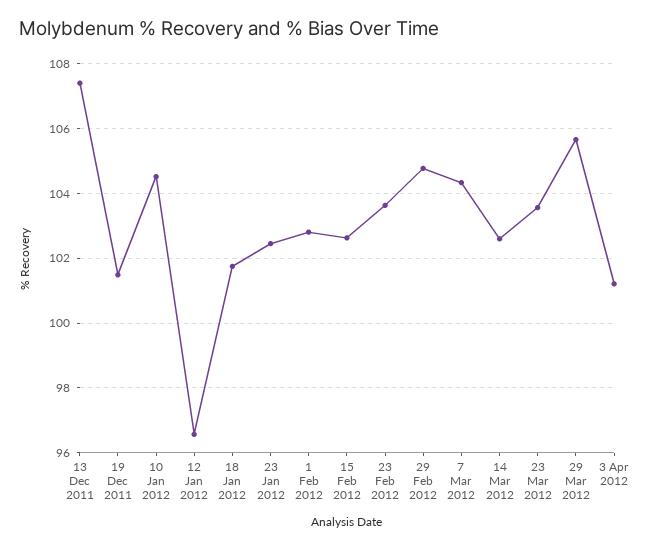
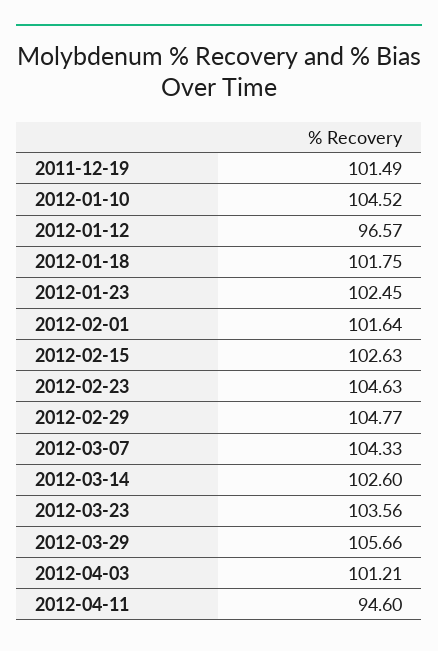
13 Dec 2011: 107.4 -> none
1 Feb 2012: 102.8 -> 101.64
23 Feb 2012: 103.6 -> 104.63
2012-04-11: none -> 94.6

